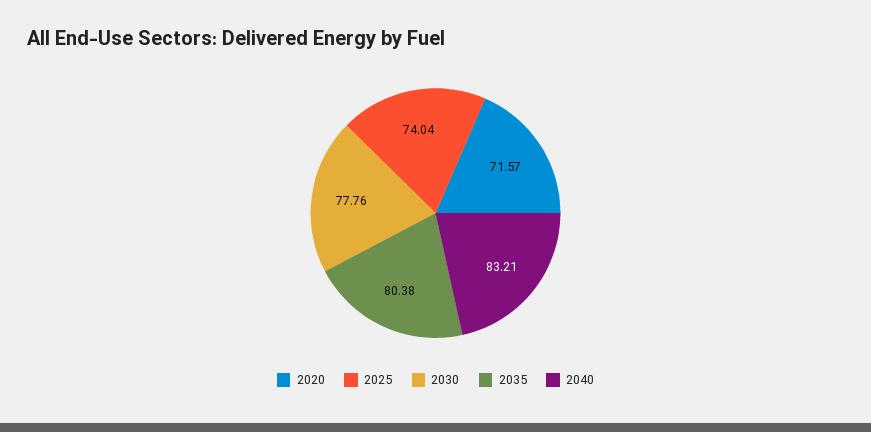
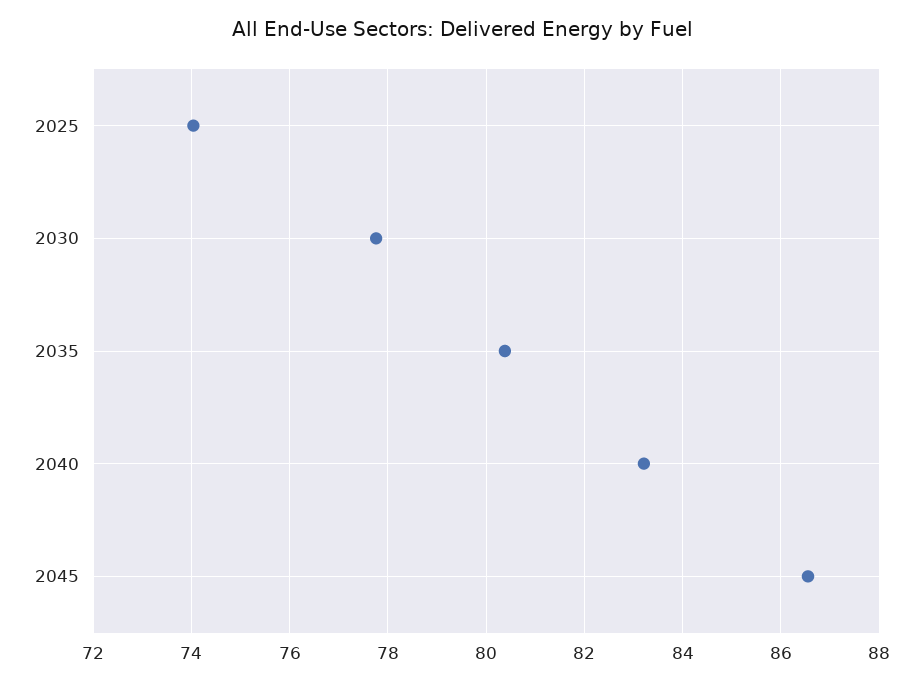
2020: 71.57 -> none
2045: none -> 86.6

